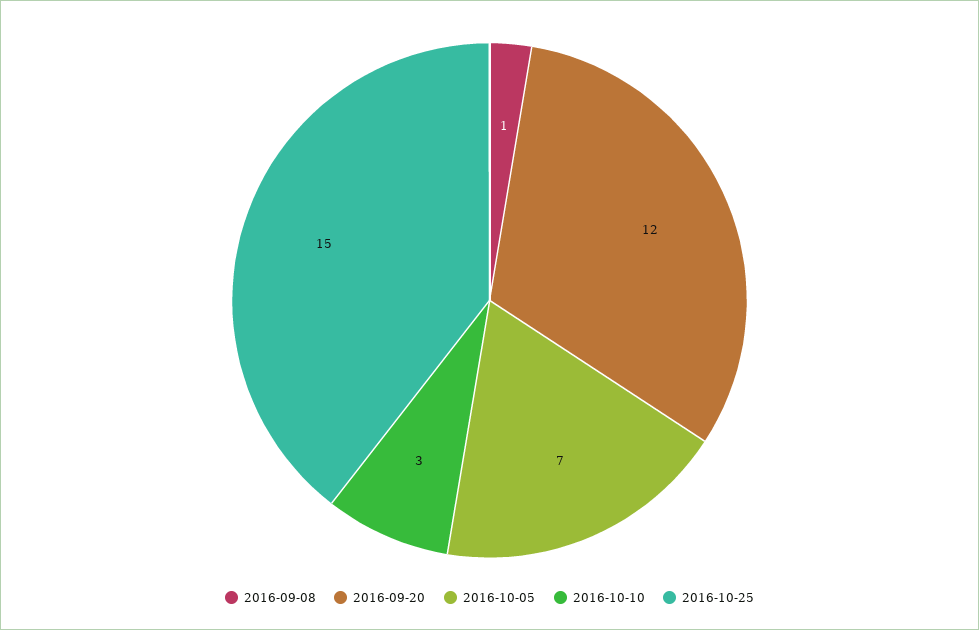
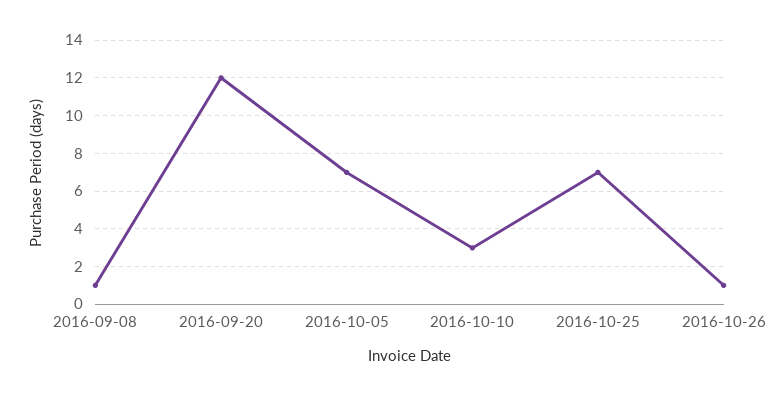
2016-10-25: 15 -> 7
2016-10-26: none -> 1

